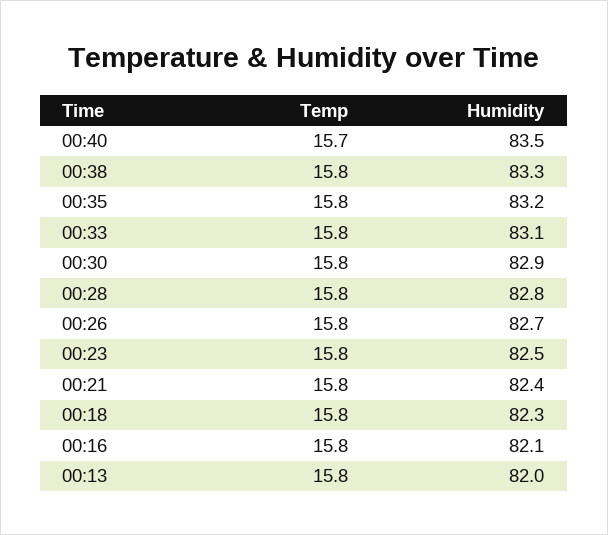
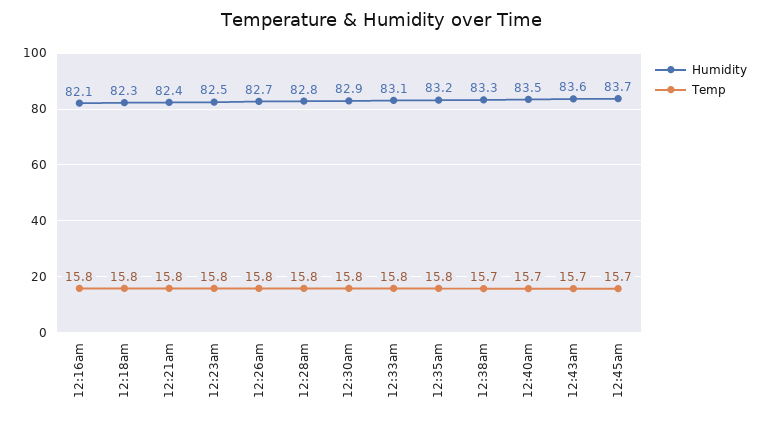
Temp, 00:38: 15.8 -> 15.7
Temp, 00:13: 15.8 -> none
Humidity, 00:13: 82 -> none
Humidity, 12:43am: none -> 83.6
Temp, 12:43am: none -> 15.7
Humidity, 12:45am: none -> 83.7
Temp, 12:45am: none -> 15.7

